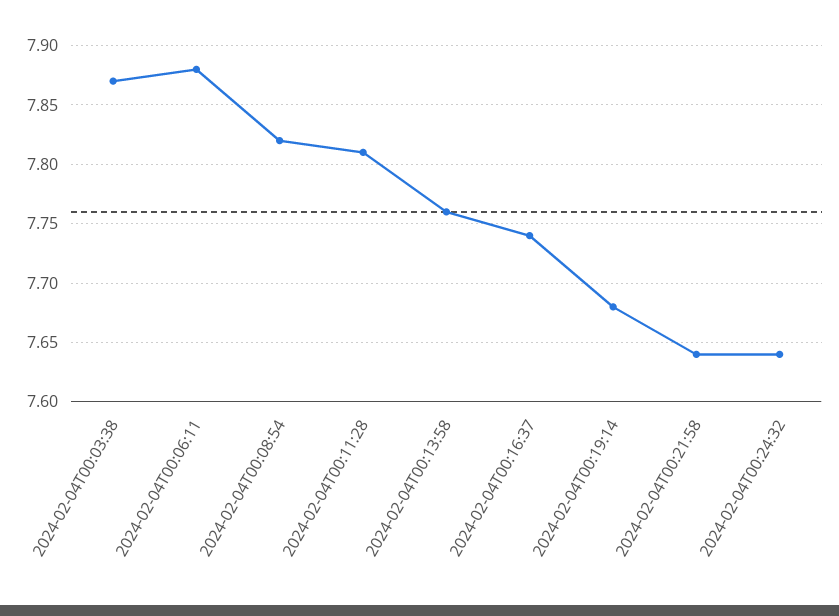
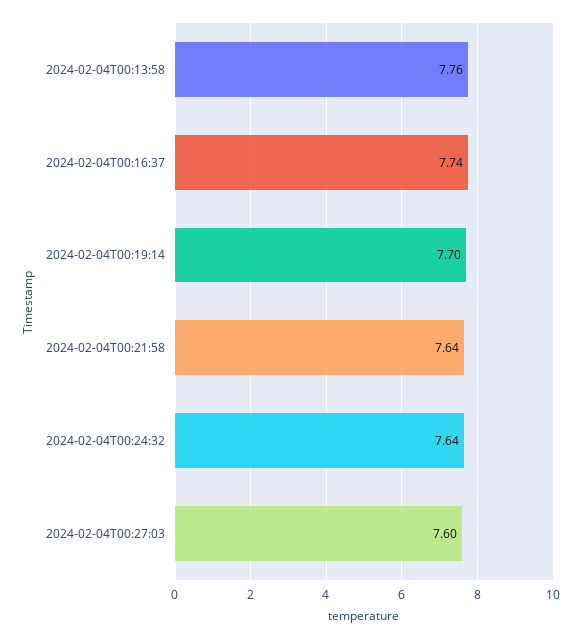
2024-02-04T00:03:38: 7.87 -> none
2024-02-04T00:06:11: 7.88 -> none
2024-02-04T00:08:54: 7.82 -> none
2024-02-04T00:11:28: 7.81 -> none
2024-02-04T00:19:14: 7.68 -> 7.7
2024-02-04T00:27:03: none -> 7.6

